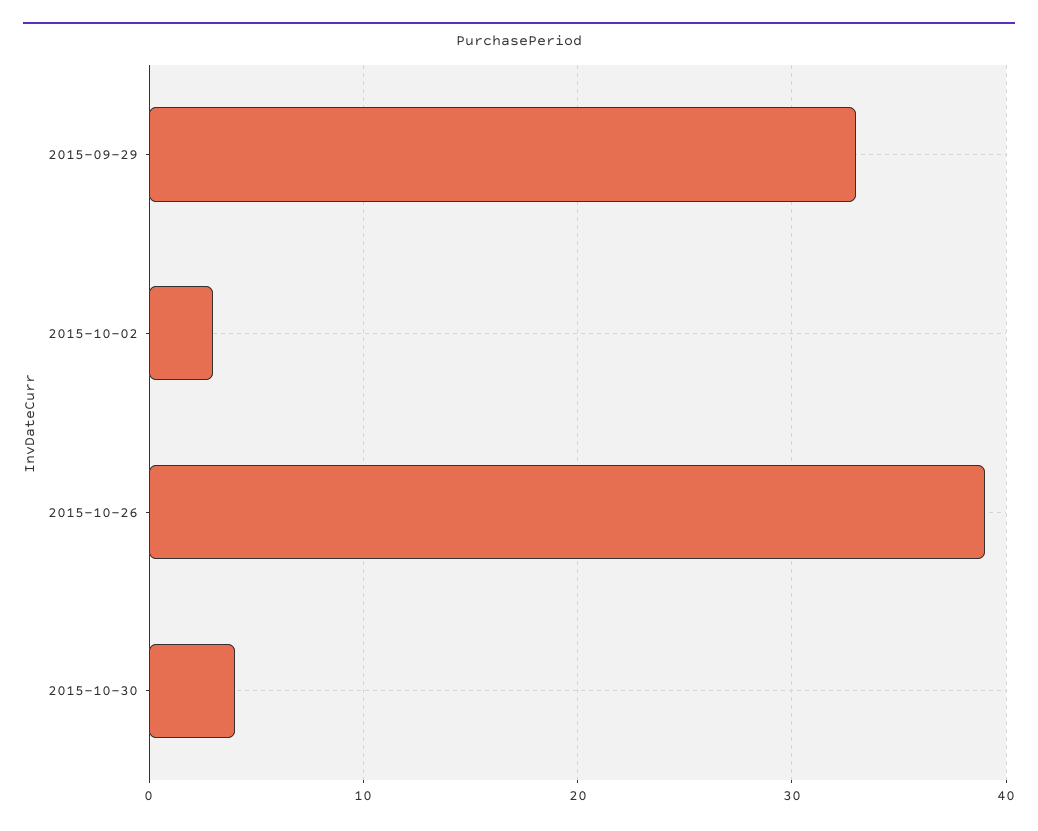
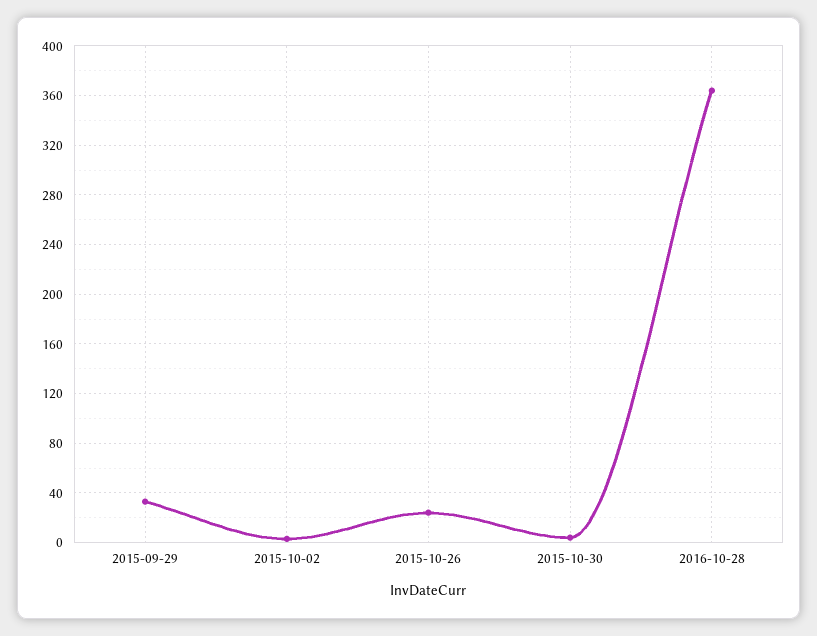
2015-10-26: 39 -> 25
2016-10-28: none -> 365

